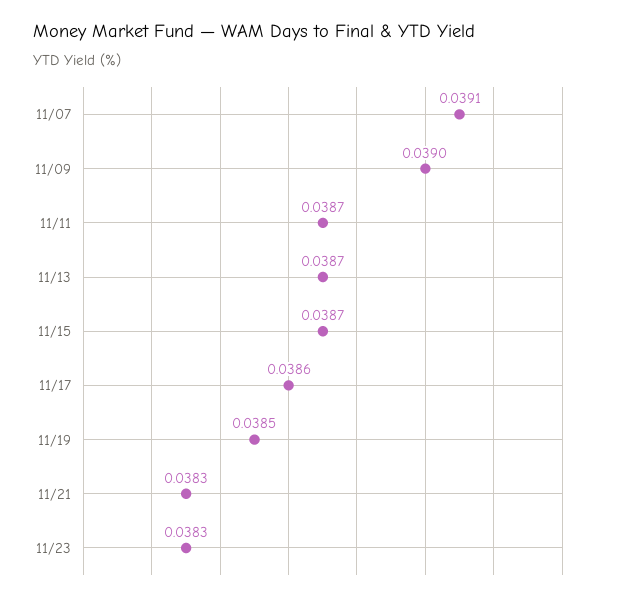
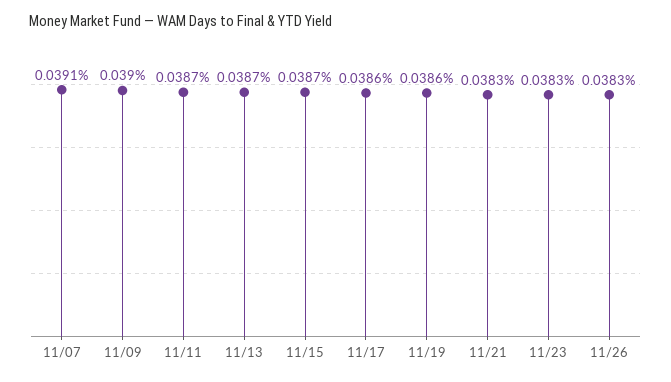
11/19: 0.0385 -> 0.0386
11/26: none -> 0.0383

